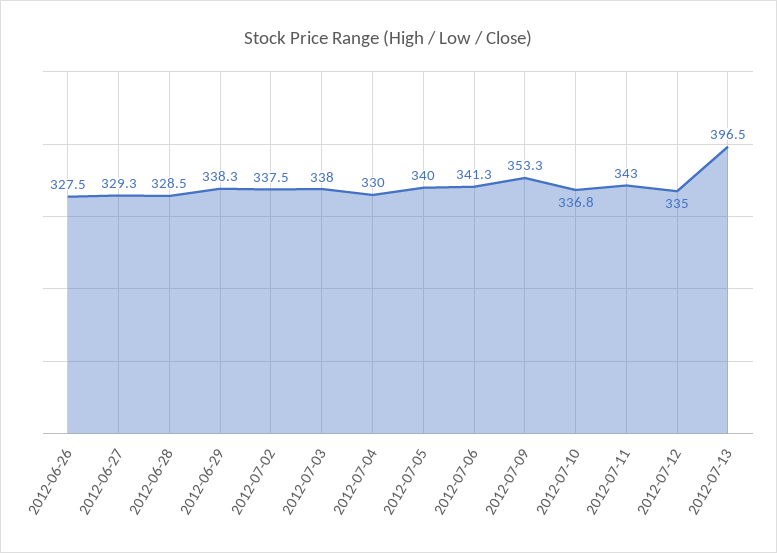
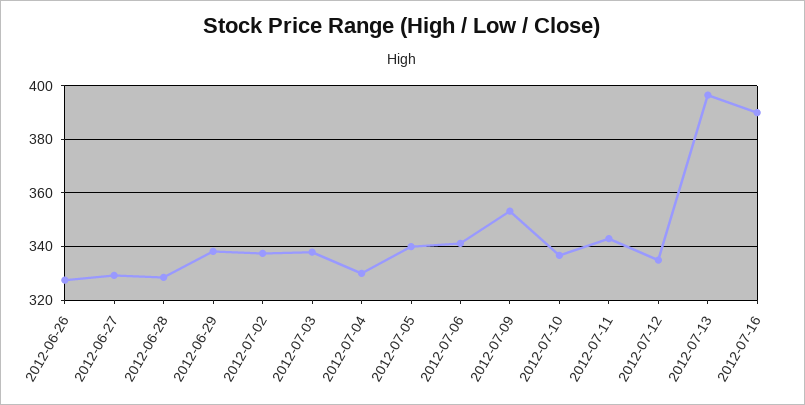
2012-07-16: none -> 390

